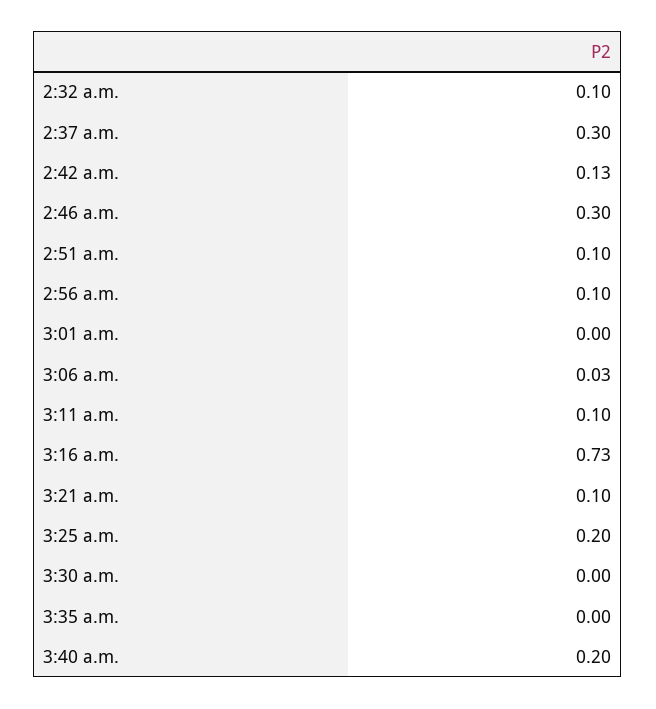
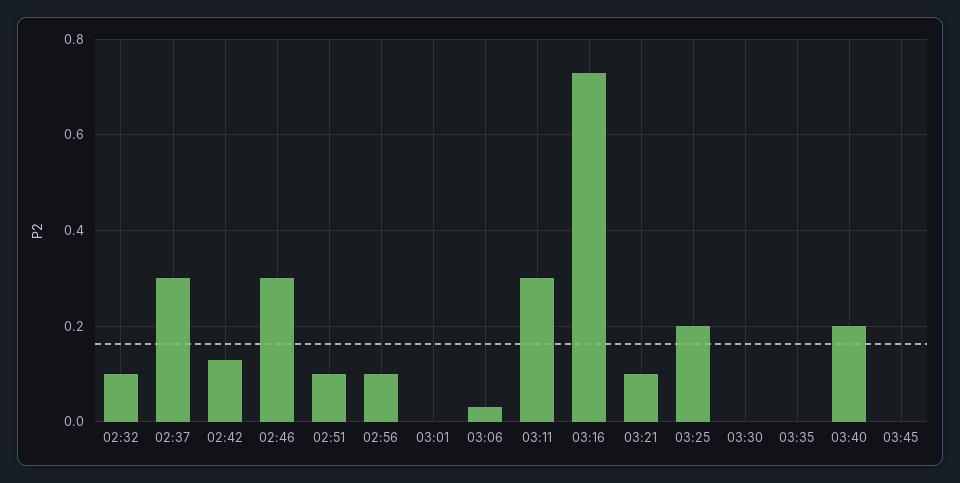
3:11 a.m.: 0.1 -> 0.3
03:45: none -> 0

